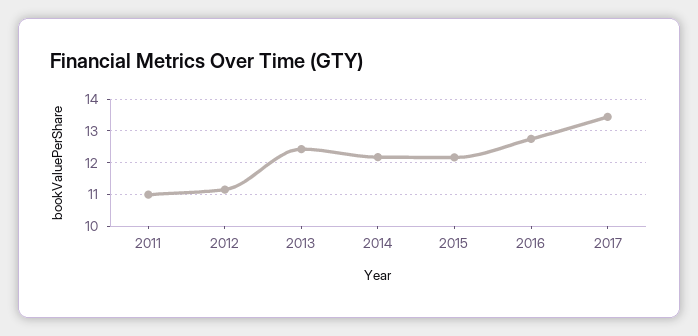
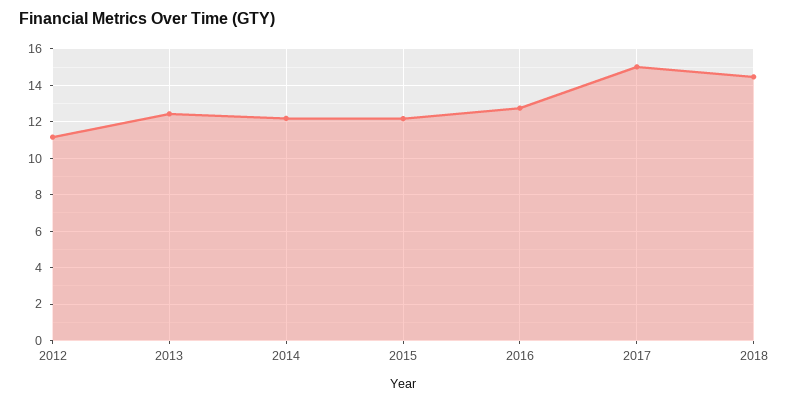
2011: 11 -> none
2017: 13.4 -> 15
2018: none -> 14.5

